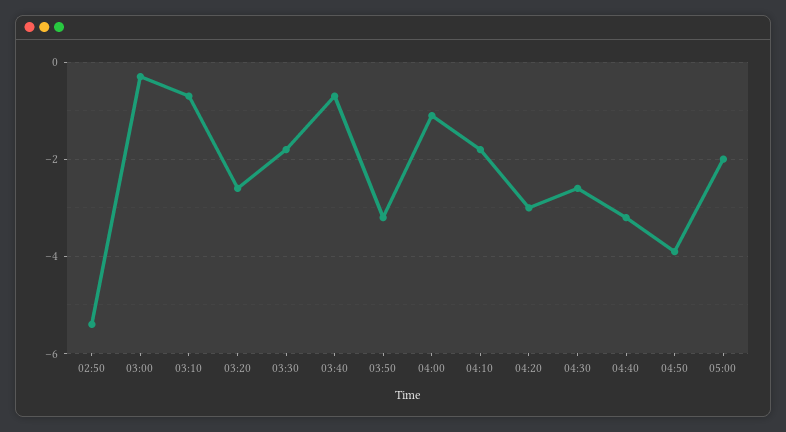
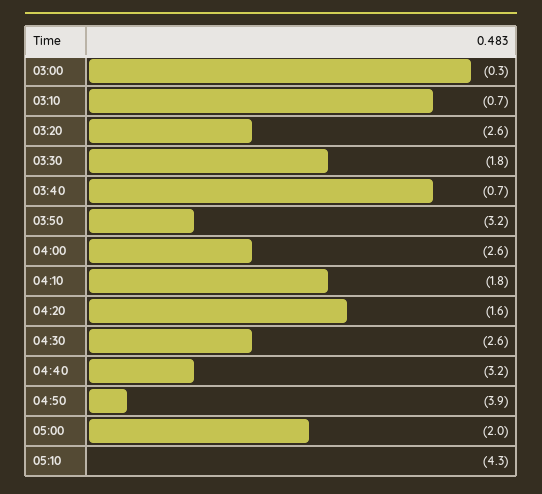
02:50: -5.5 -> none
04:00: -1 -> -2.6
04:20: -3 -> -1.6
05:10: none -> -4.3

